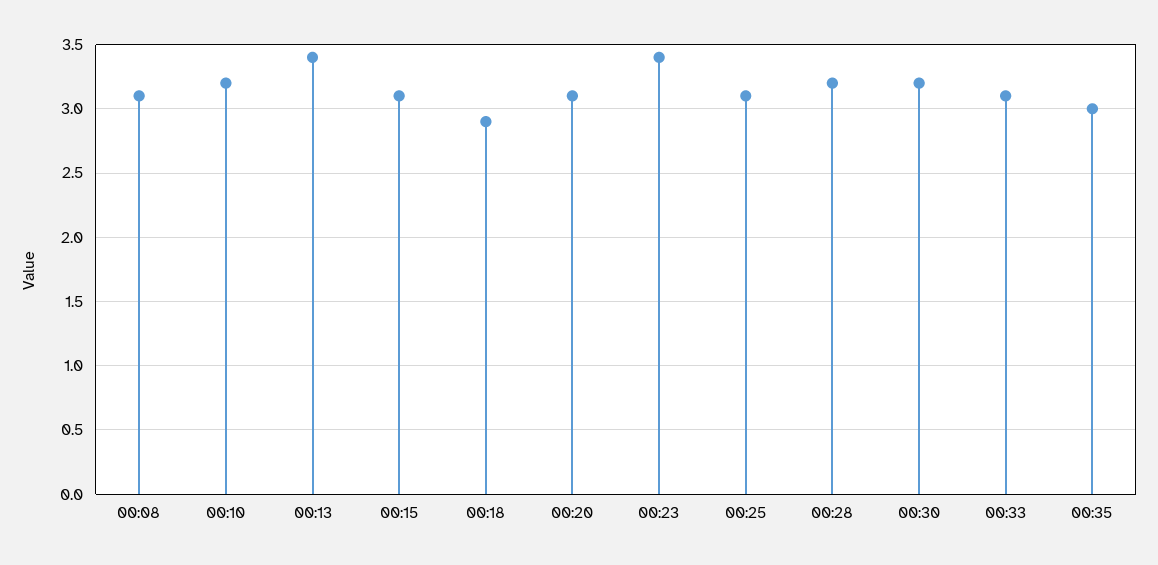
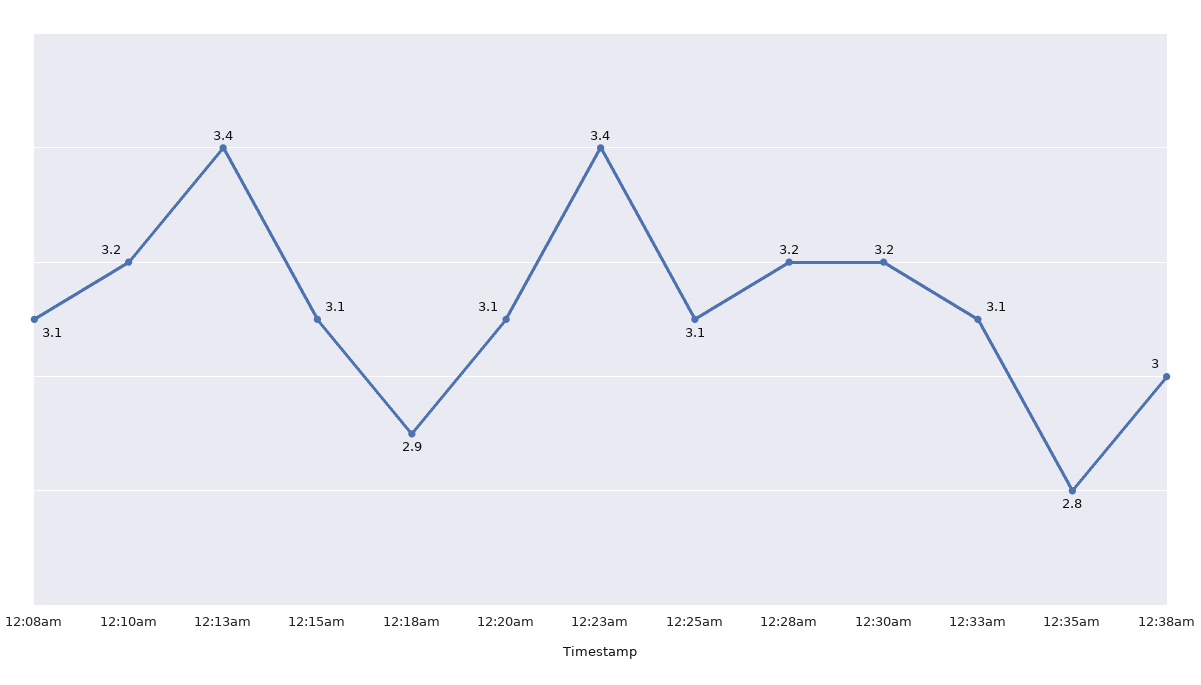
00:35: 3 -> 2.8
12:38am: none -> 3

